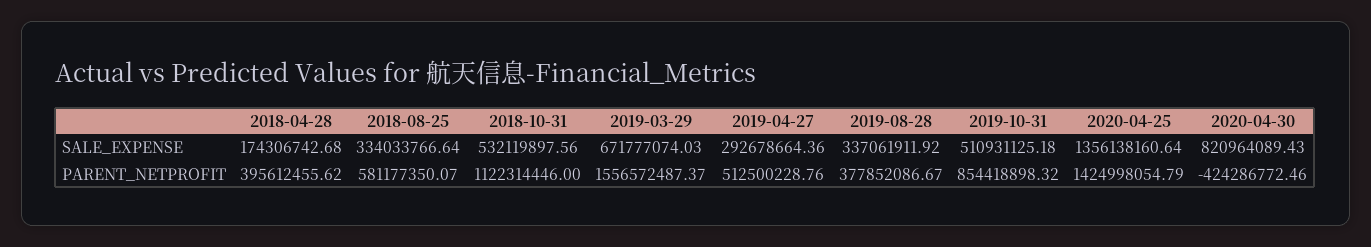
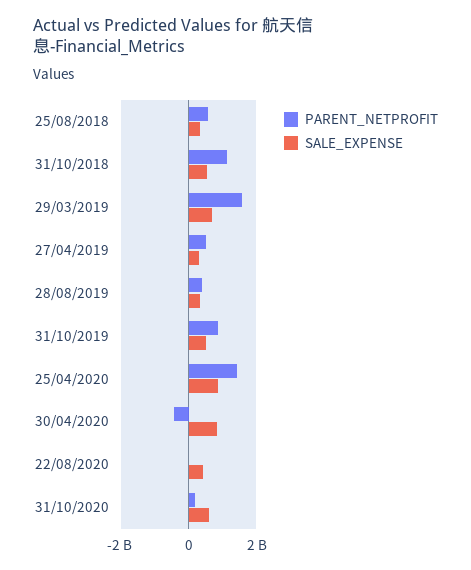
SALE_EXPENSE, 2018-04-28: 174306742.68 -> none
SALE_EXPENSE, 2020-04-25: 1356138160.64 -> 800000000
PARENT_NETPROFIT, 2018-04-28: 395612455.62 -> none
PARENT_NETPROFIT, 22/08/2020: none -> 0
SALE_EXPENSE, 22/08/2020: none -> 400000000
PARENT_NETPROFIT, 31/10/2020: none -> 200000000
SALE_EXPENSE, 31/10/2020: none -> 600000000

